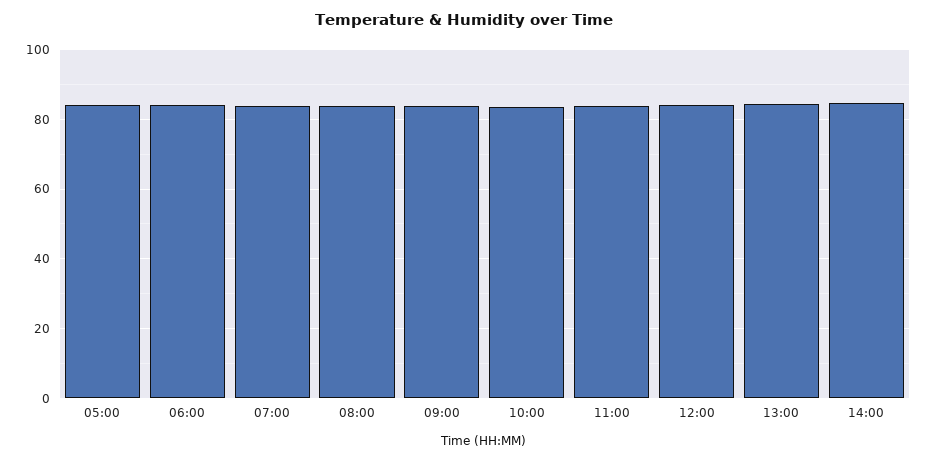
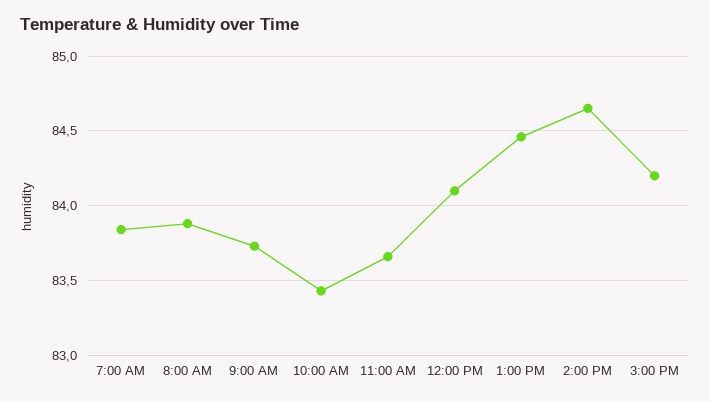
05:00: 84 -> none
06:00: 84 -> none
3:00 PM: none -> 84.2

